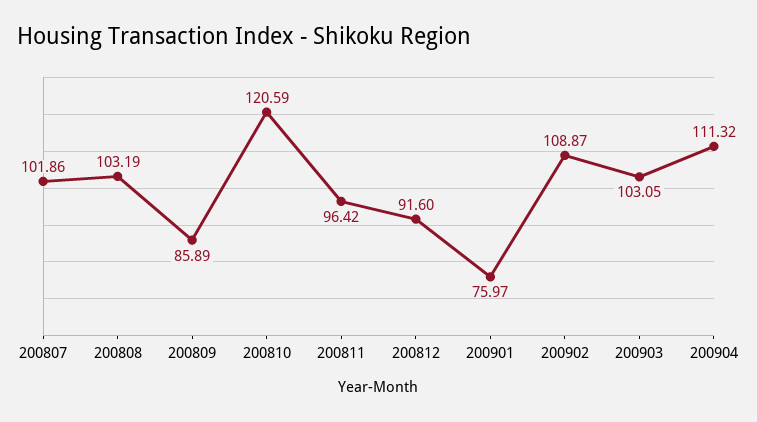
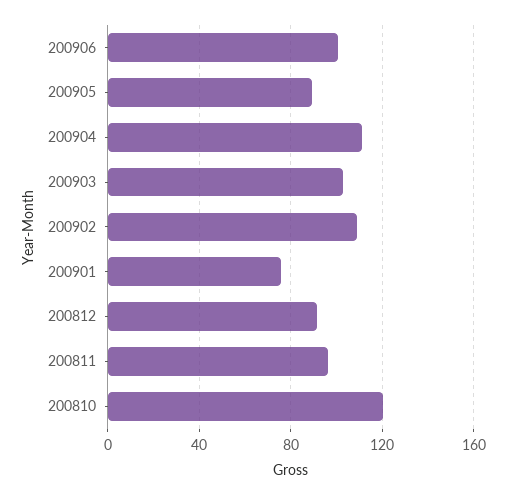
200807: 101.86 -> none
200808: 103.19 -> none
200809: 85.89 -> none
200906: none -> 100
200905: none -> 90

